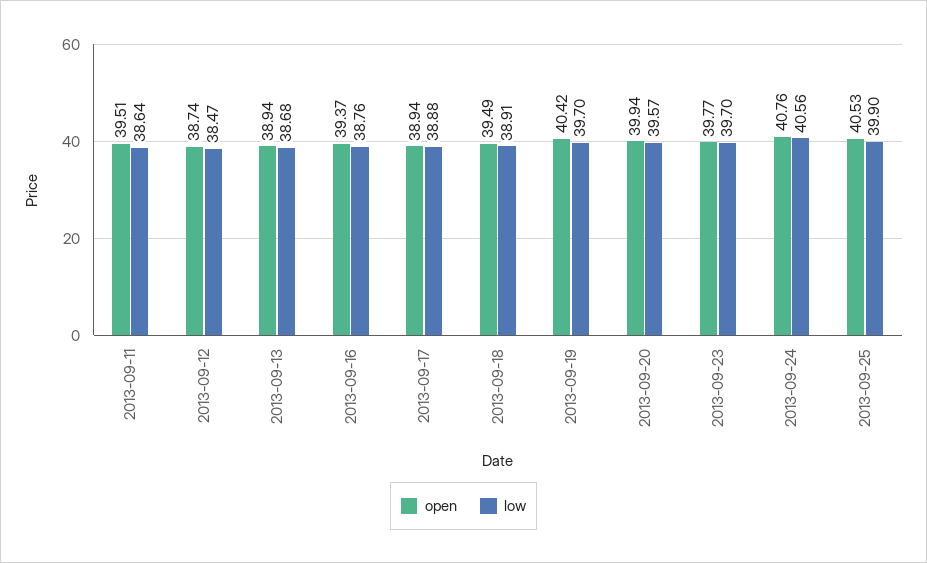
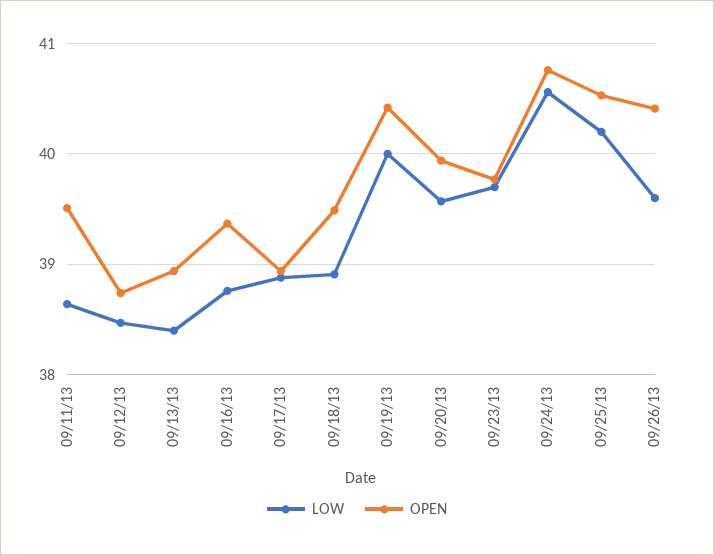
low, 2013-09-13: 38.68 -> 38.4
low, 2013-09-19: 39.7 -> 40
low, 2013-09-25: 39.9 -> 40.2
low, 09/26/13: none -> 39.6
open, 09/26/13: none -> 40.4

